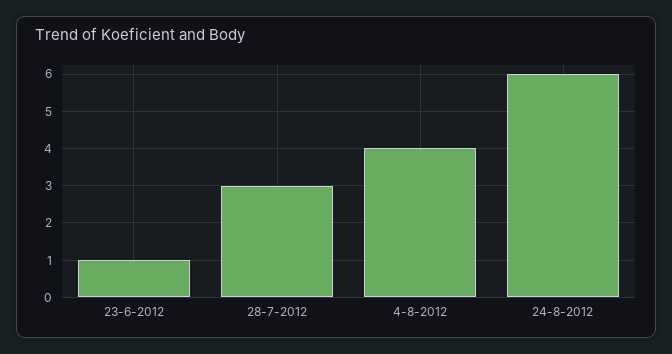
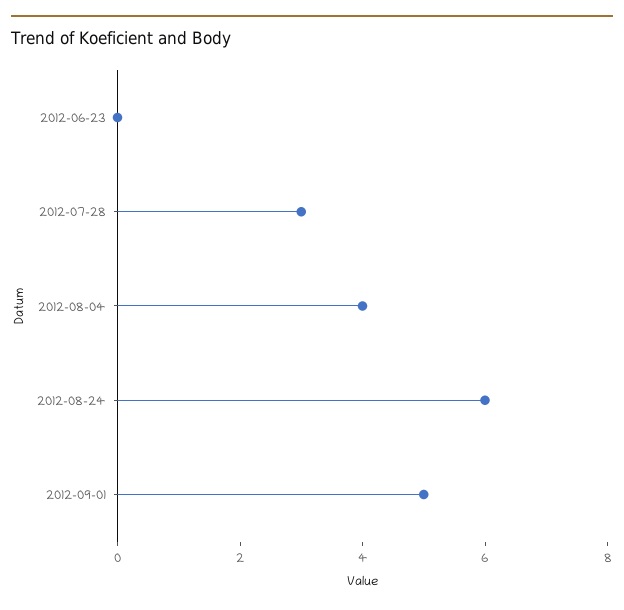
23-6-2012: 1 -> 0
2012-09-01: none -> 5

